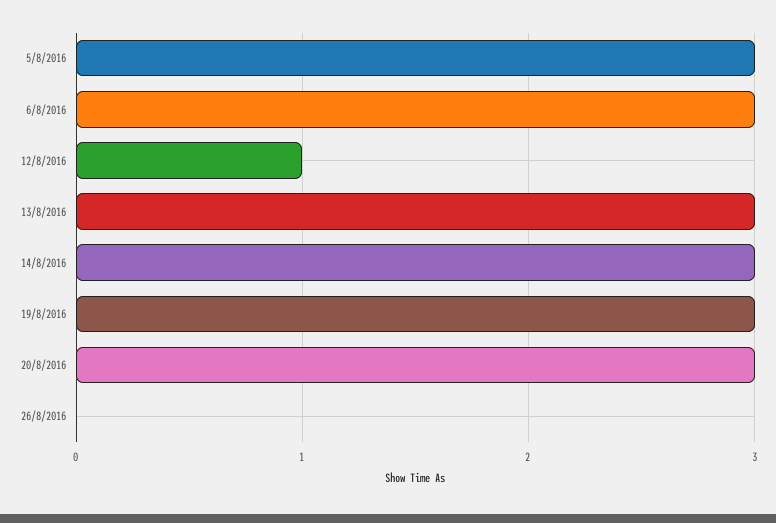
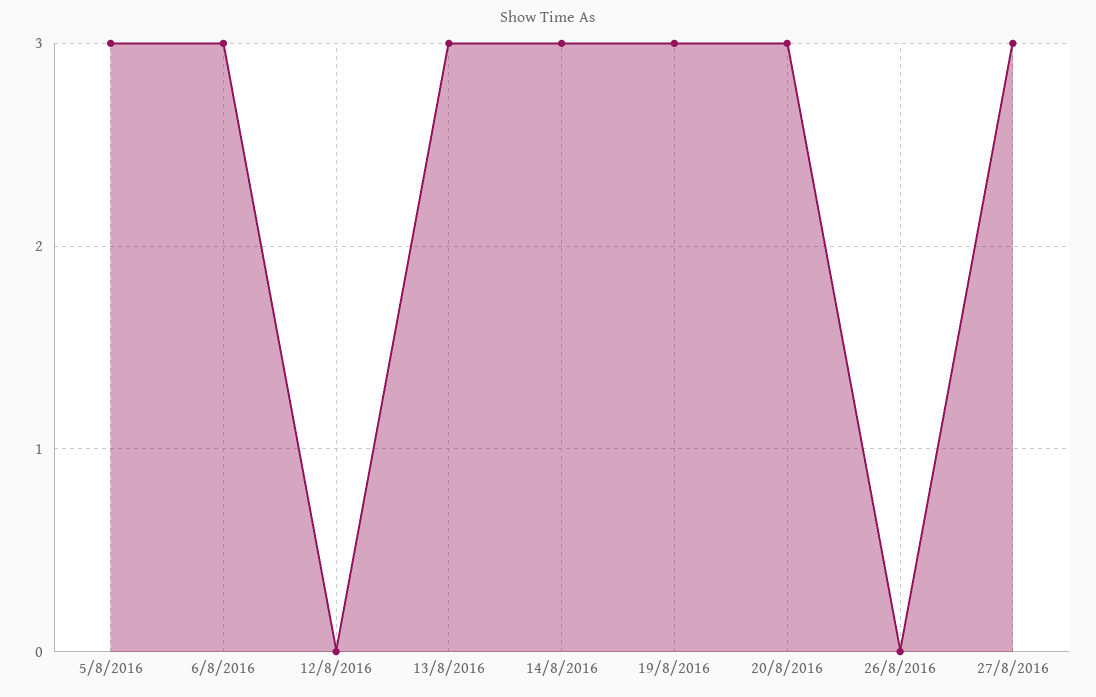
12/8/2016: 1 -> 0
27/8/2016: none -> 3

